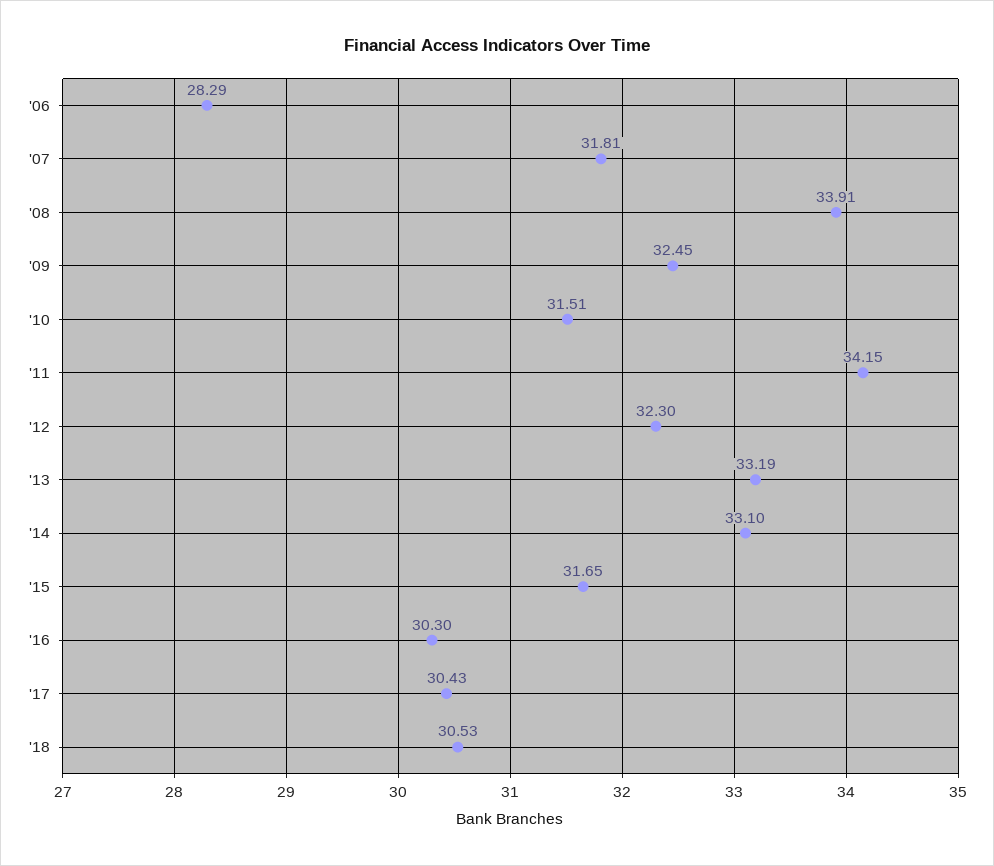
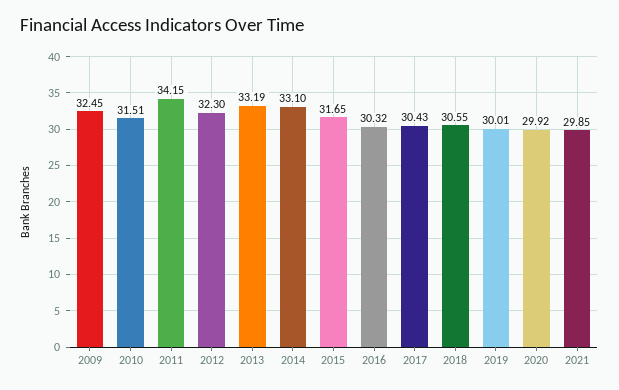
'06: 28.29 -> none
'07: 31.81 -> none
'08: 33.91 -> none
'16: 30.3 -> 30.32
'18: 30.53 -> 30.55
2019: none -> 30.01
2020: none -> 29.92
2021: none -> 29.85

